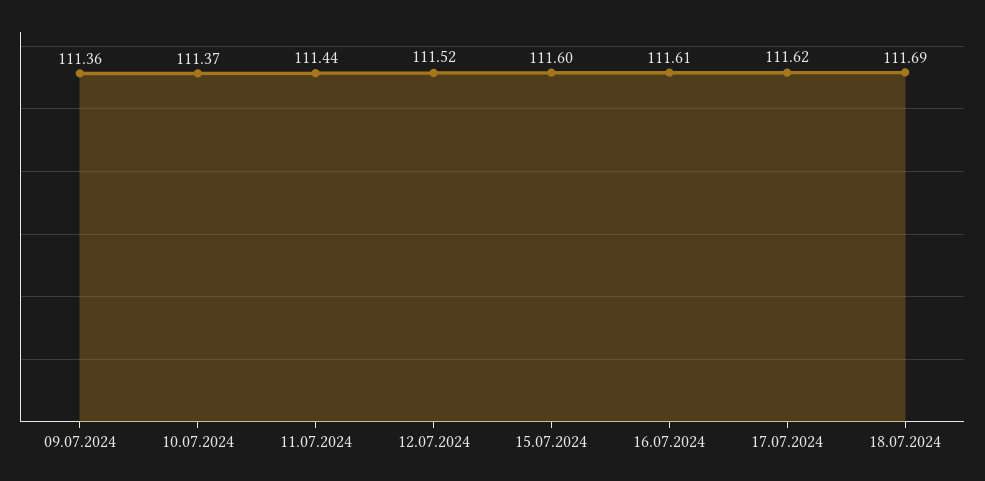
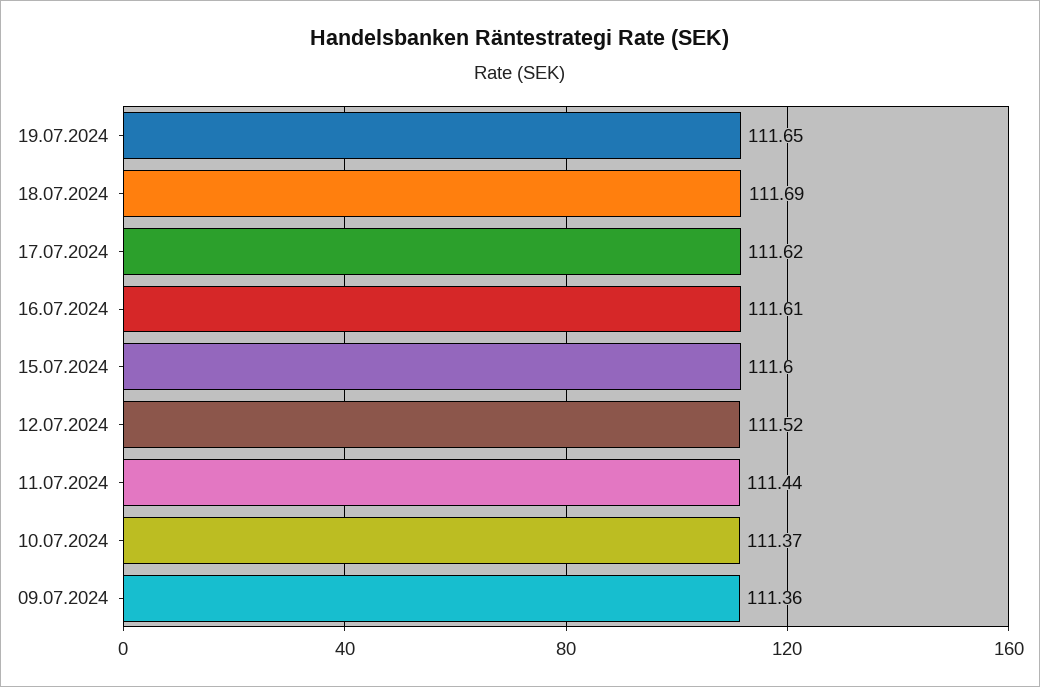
19.07.2024: none -> 111.65

